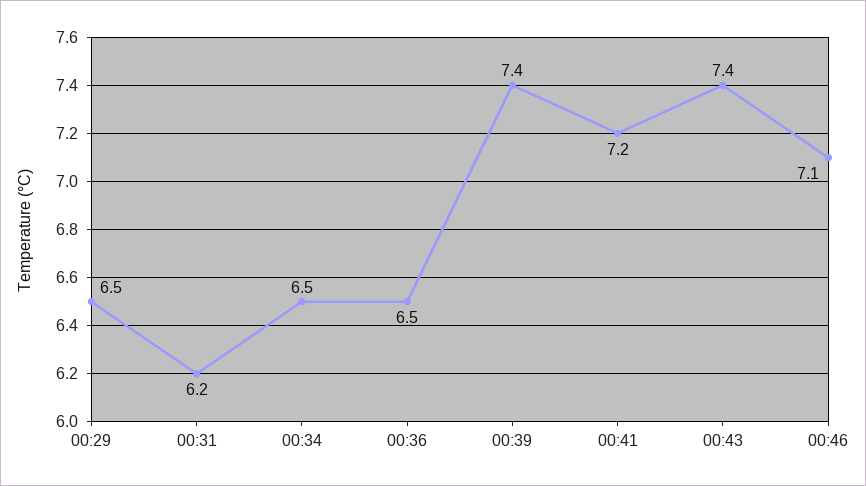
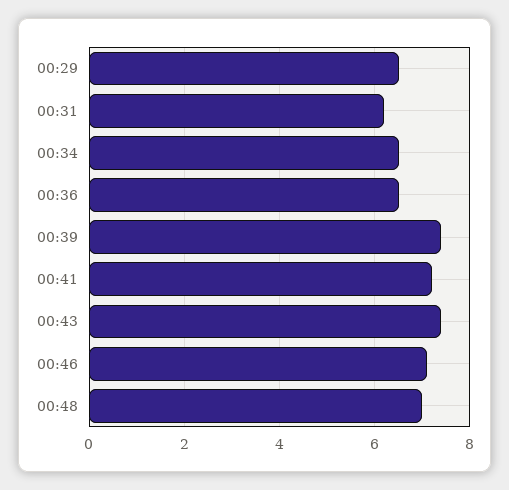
00:48: none -> 7

